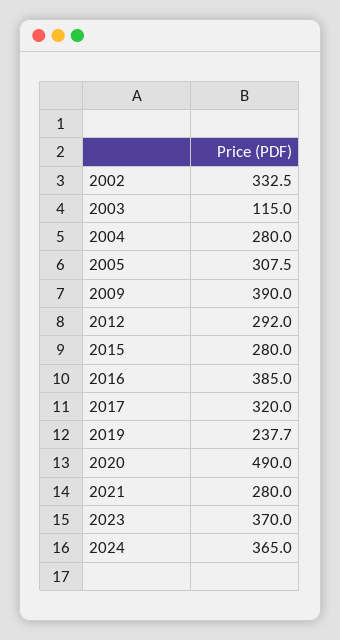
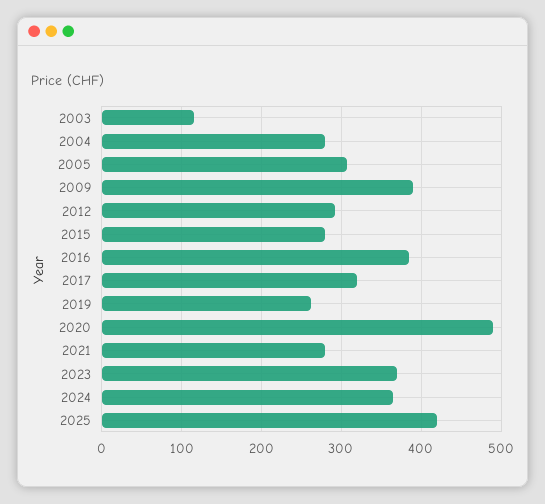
2002: 332.5 -> none
2019: 237.7 -> 260
2025: none -> 420

